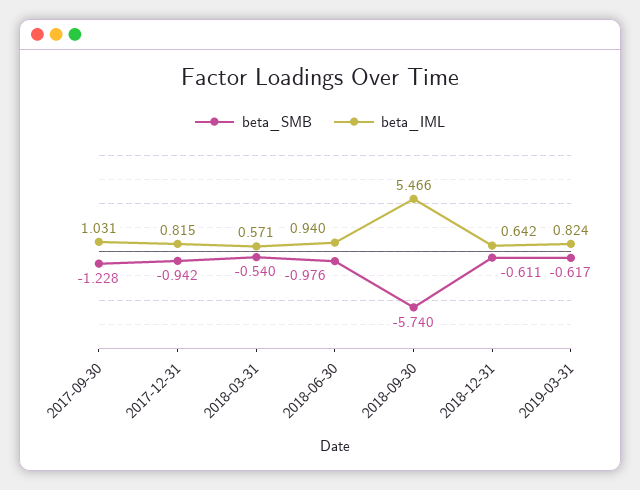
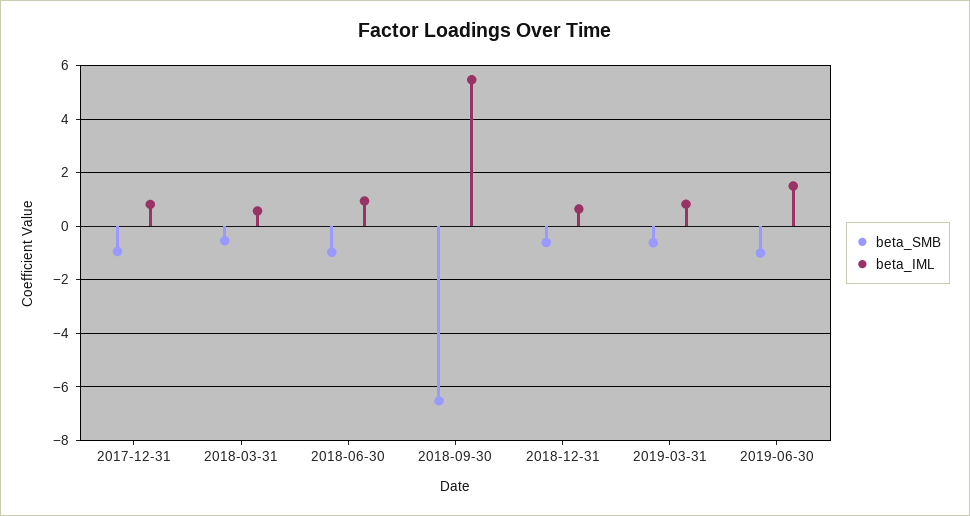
beta_SMB, 2017-09-30: -1.228 -> none
beta_IML, 2017-09-30: 1.031 -> none
beta_SMB, 2018-09-30: -5.74 -> -6.5
beta_SMB, 2019-06-30: none -> -1
beta_IML, 2019-06-30: none -> 1.5

